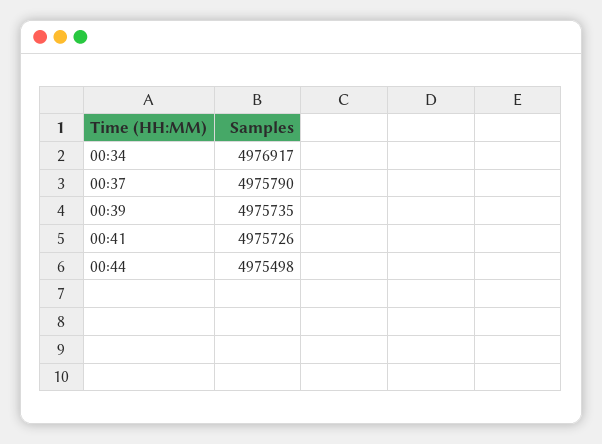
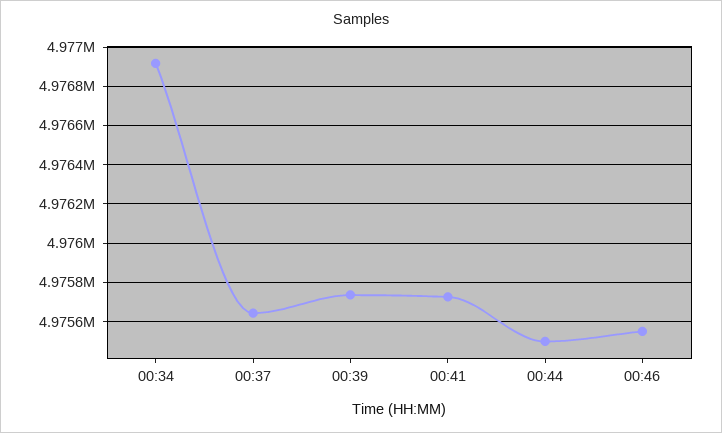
00:37: 4975790 -> 4975650
00:46: none -> 4975550

